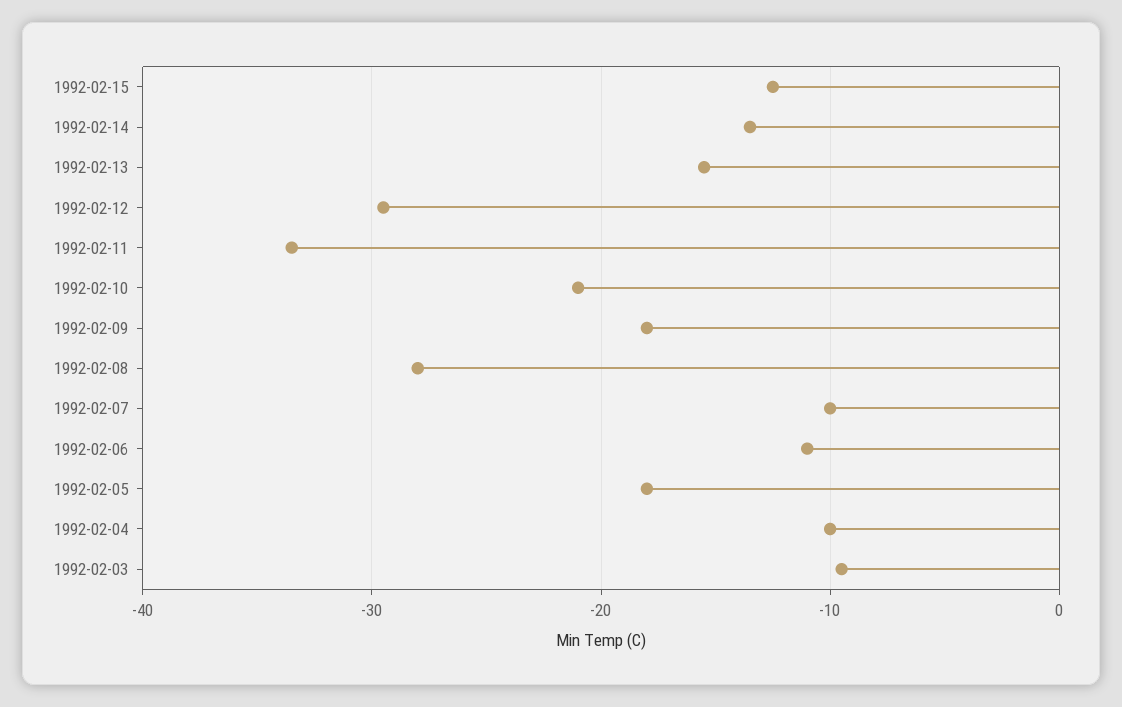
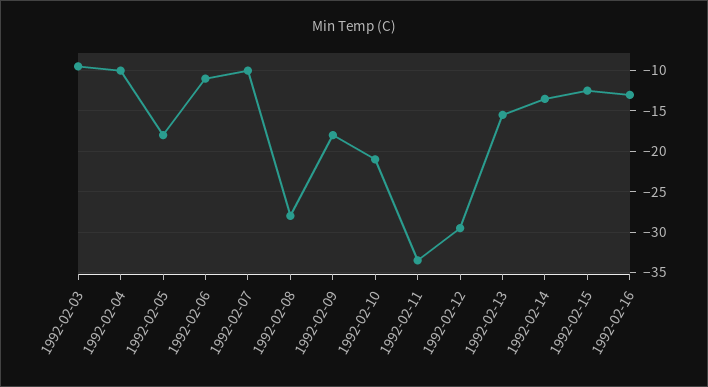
1992-02-16: none -> -13

